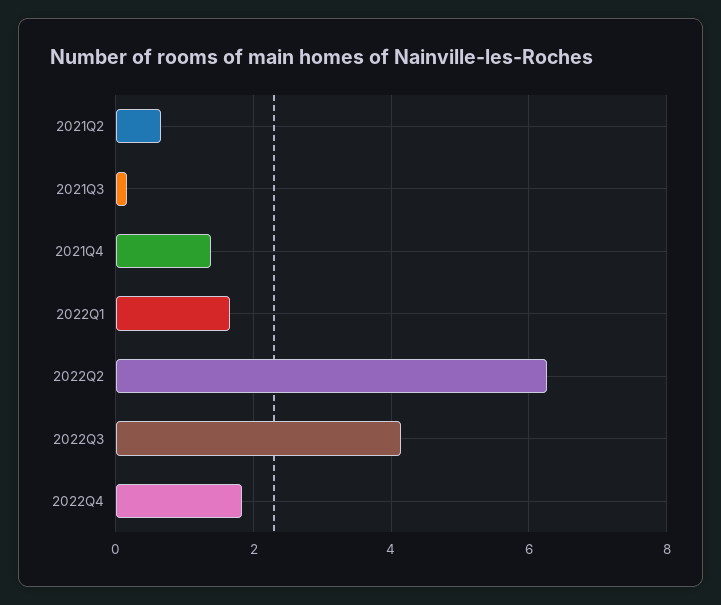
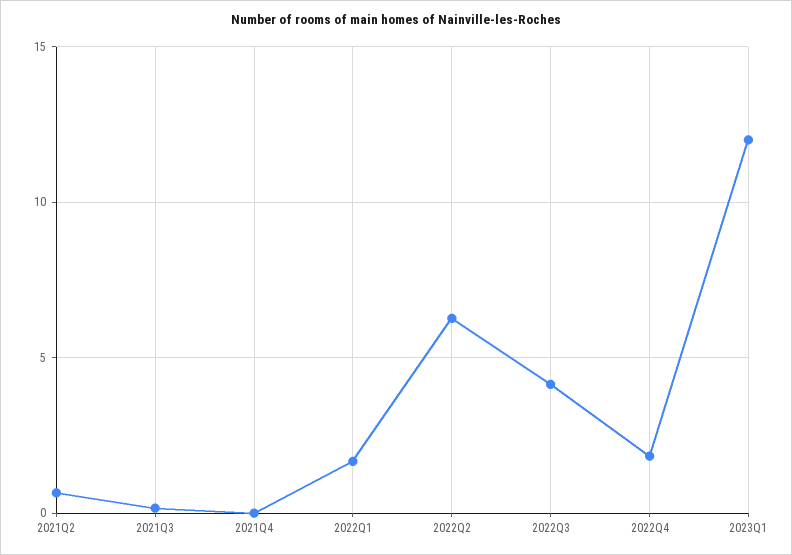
2021Q4: 1.4 -> 0
2023Q1: none -> 12

